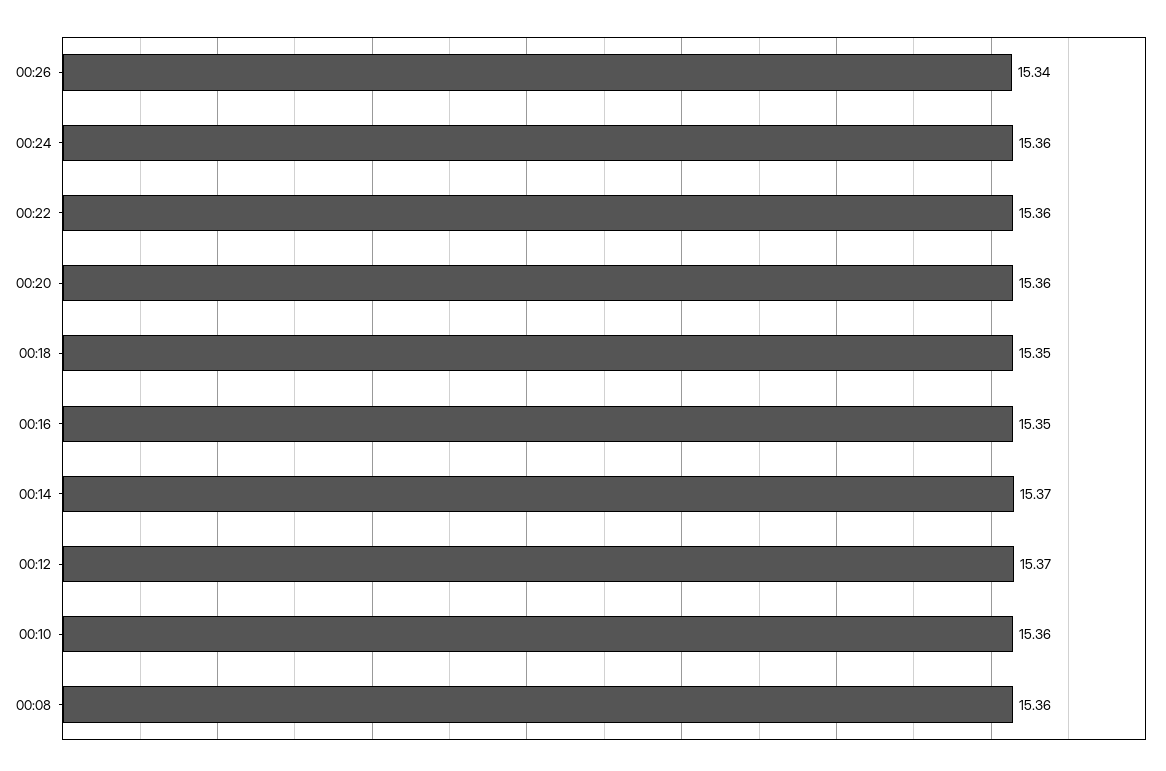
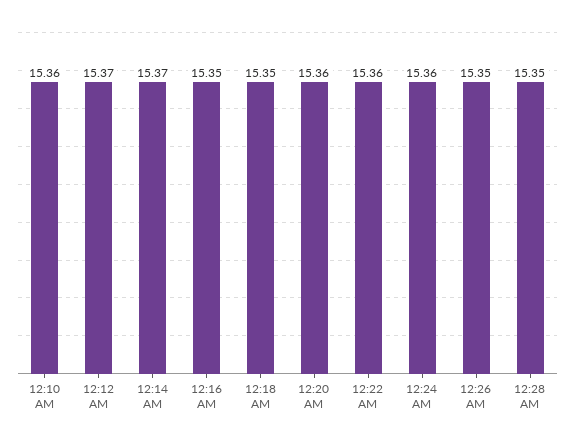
00:26: 15.34 -> 15.35
00:08: 15.36 -> none
12:28 AM: none -> 15.35

